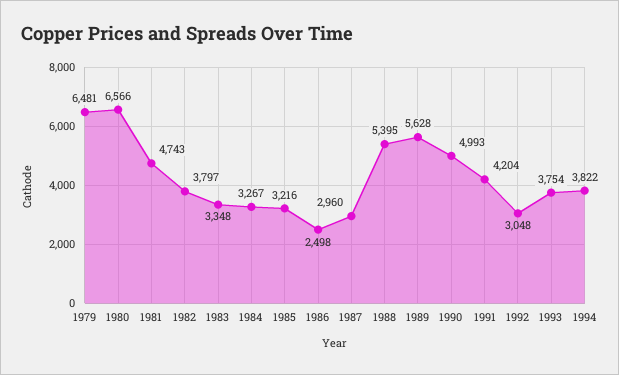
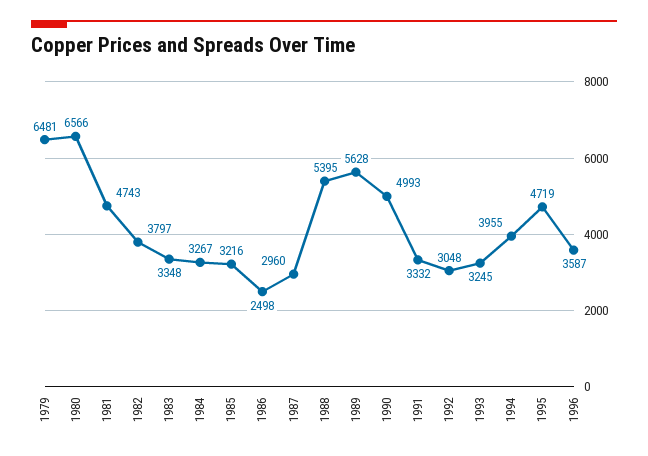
1991: 4204 -> 3332
1993: 3754 -> 3245
1994: 3822 -> 3955
1995: none -> 4719
1996: none -> 3587

